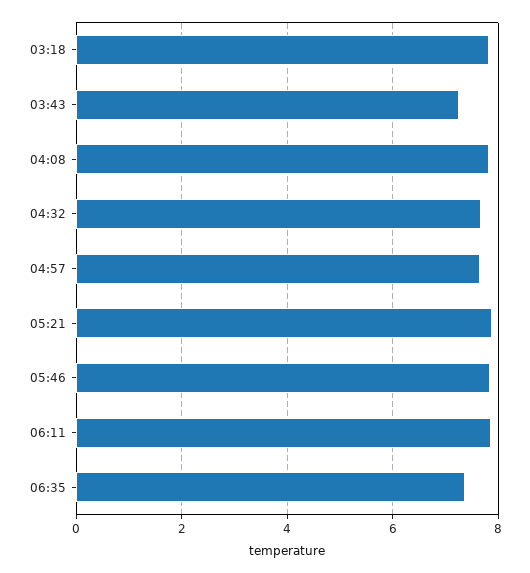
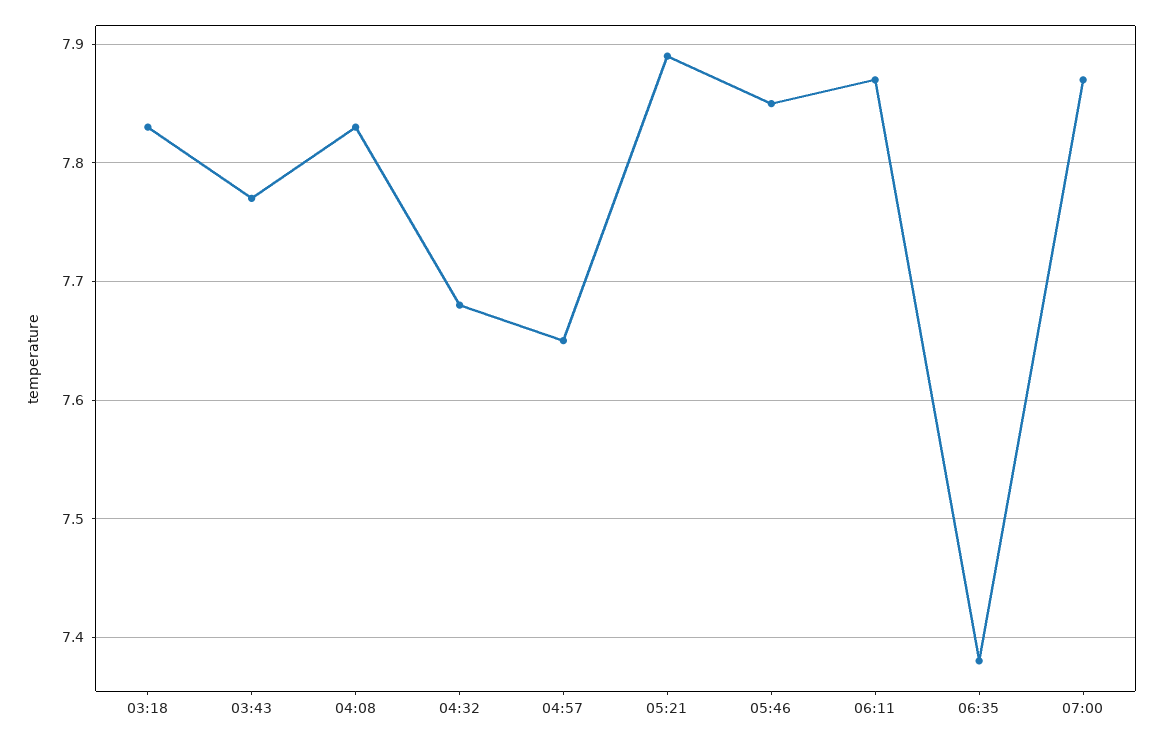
03:43: 7.2 -> 7.77
07:00: none -> 7.87

